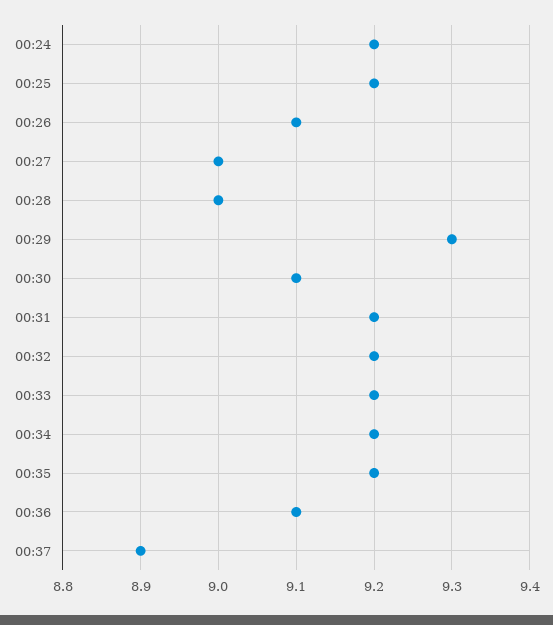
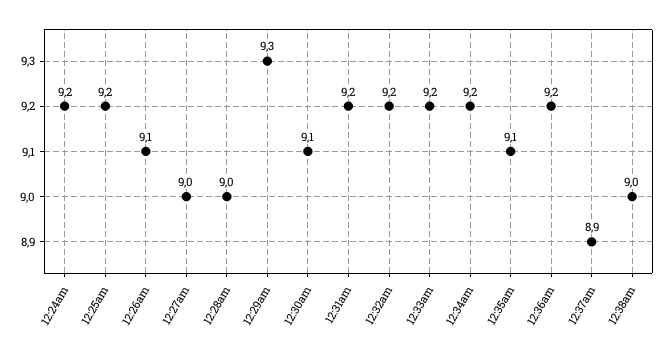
00:35: 9.2 -> 9.1
00:36: 9.1 -> 9.2
12:38am: none -> 9

